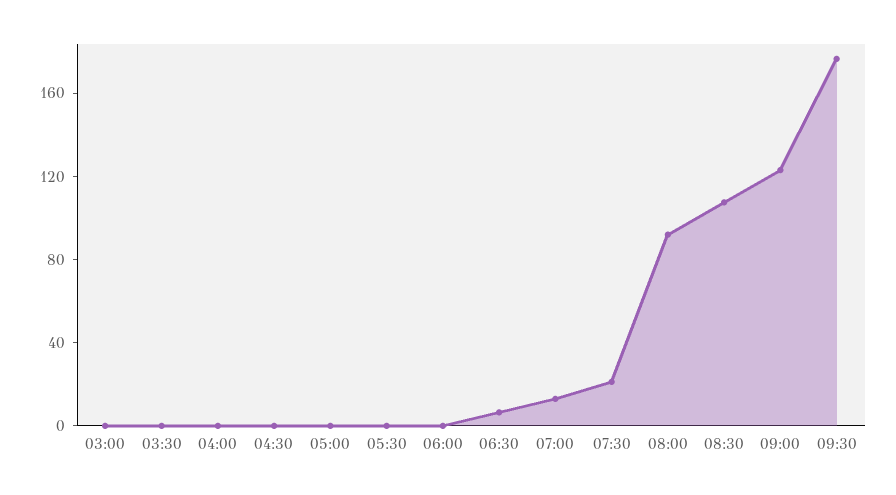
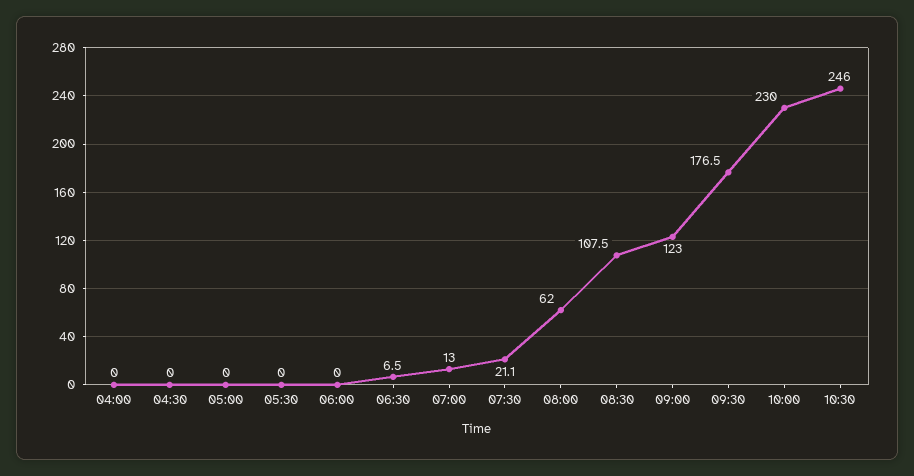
03:00: 0 -> none
03:30: 0 -> none
08:00: 90 -> 62
10:00: none -> 230
10:30: none -> 246

